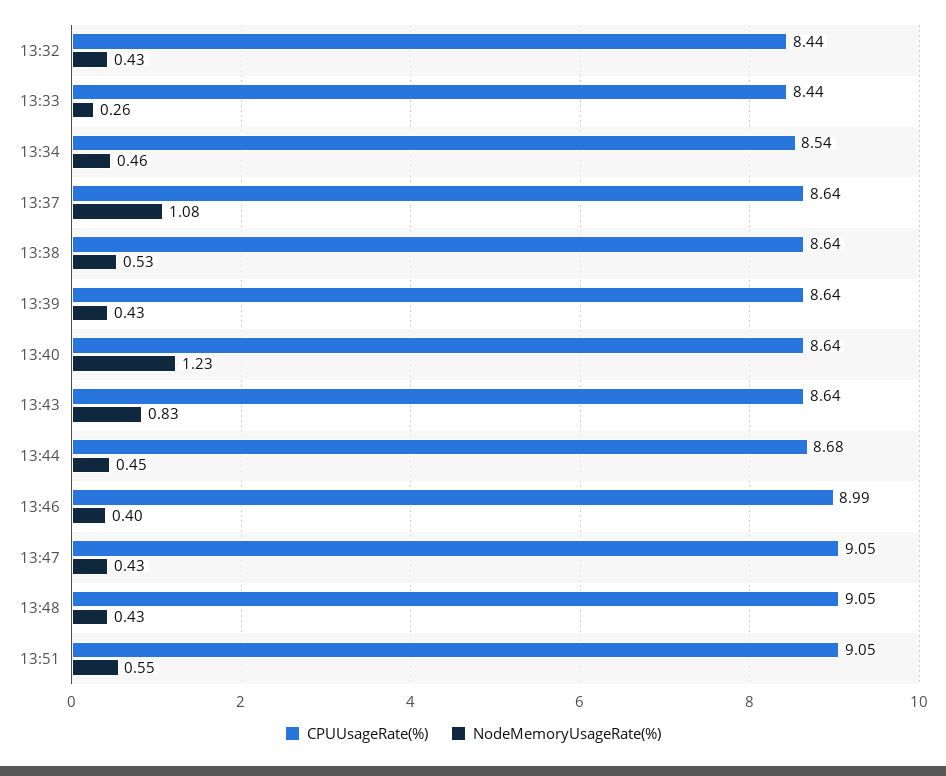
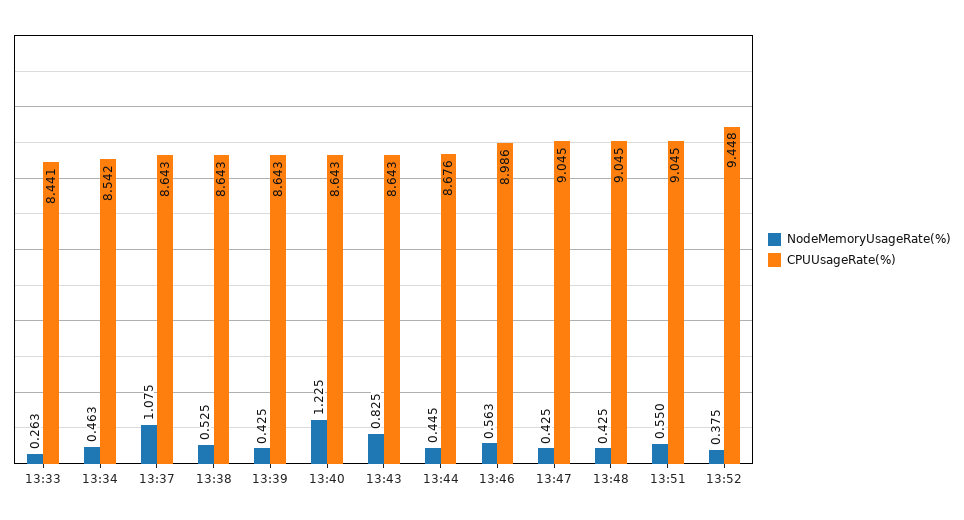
CPUUsageRate(%), 13:32: 8.44 -> none
NodeMemoryUsageRate(%), 13:32: 0.43 -> none
NodeMemoryUsageRate(%), 13:46: 0.4 -> 0.563
NodeMemoryUsageRate(%), 13:52: none -> 0.375
CPUUsageRate(%), 13:52: none -> 9.448

